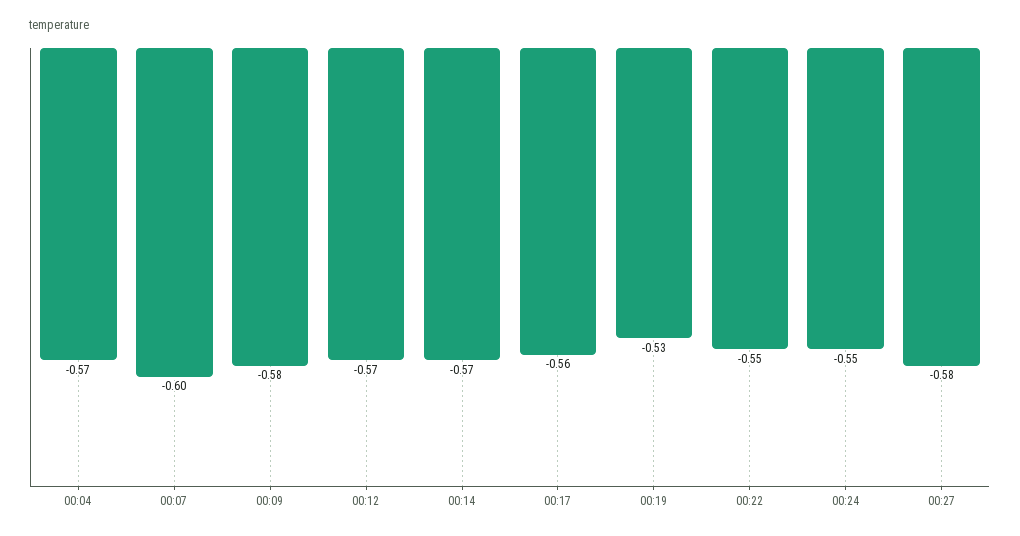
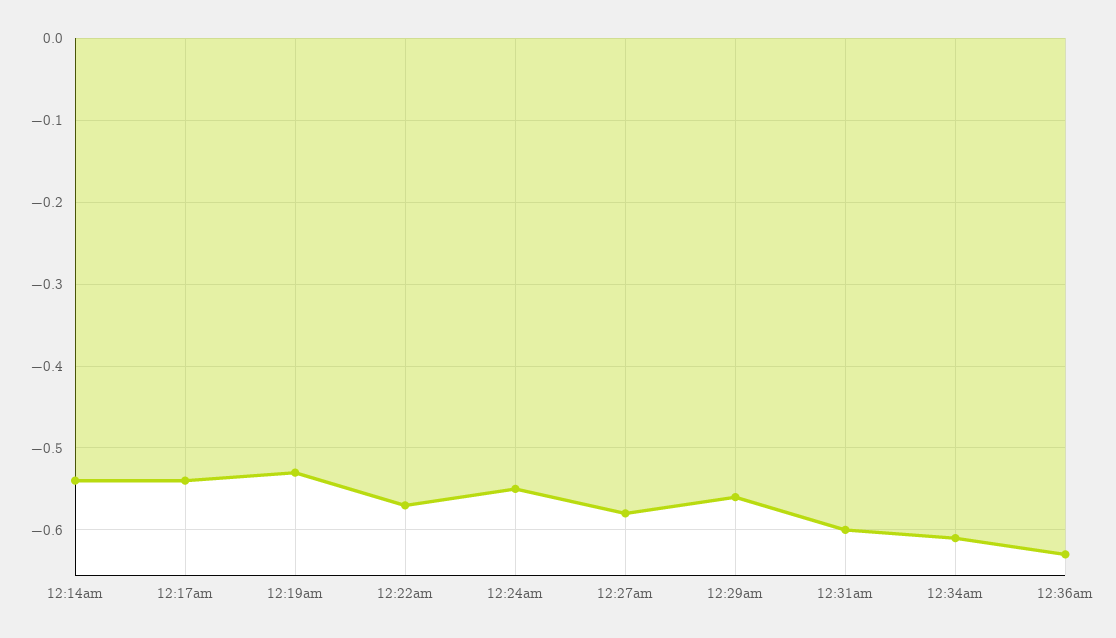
00:04: -0.57 -> none
00:07: -0.6 -> none
00:09: -0.58 -> none
00:12: -0.57 -> none
00:14: -0.57 -> -0.54
00:17: -0.56 -> -0.54
00:22: -0.55 -> -0.57
12:29am: none -> -0.56
12:31am: none -> -0.6
12:34am: none -> -0.61
12:36am: none -> -0.63

